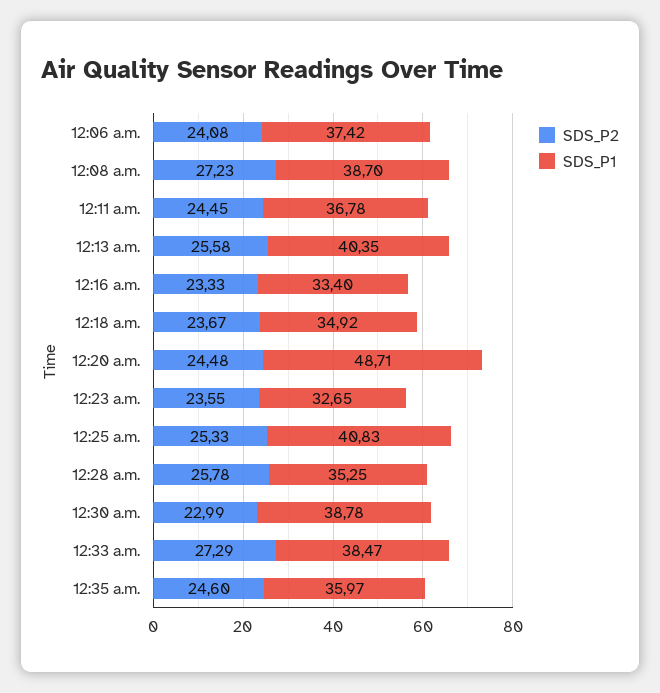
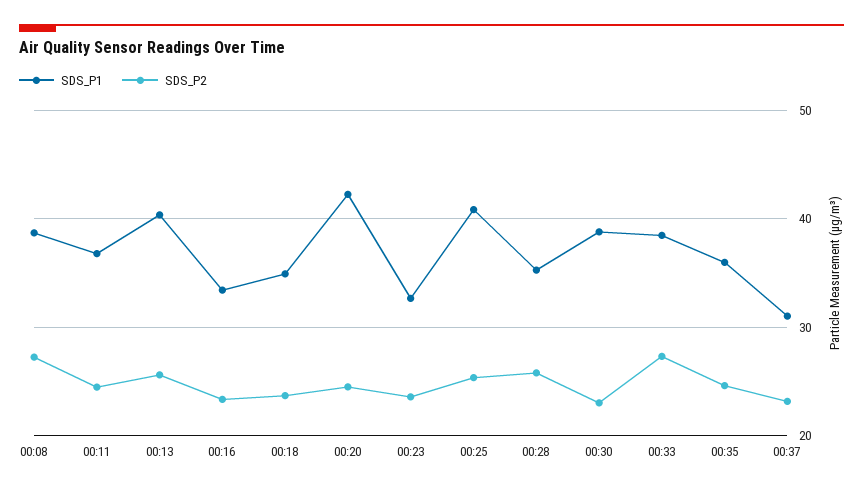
SDS_P2, 12:06 a.m.: 24.08 -> none
SDS_P1, 12:06 a.m.: 37.42 -> none
SDS_P1, 12:20 a.m.: 48.71 -> 42
SDS_P1, 00:37: none -> 31
SDS_P2, 00:37: none -> 23

